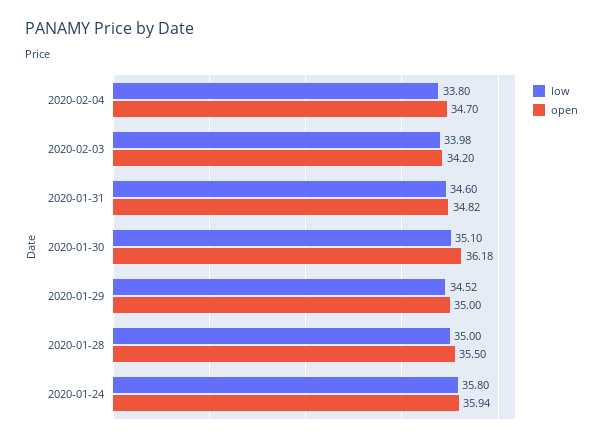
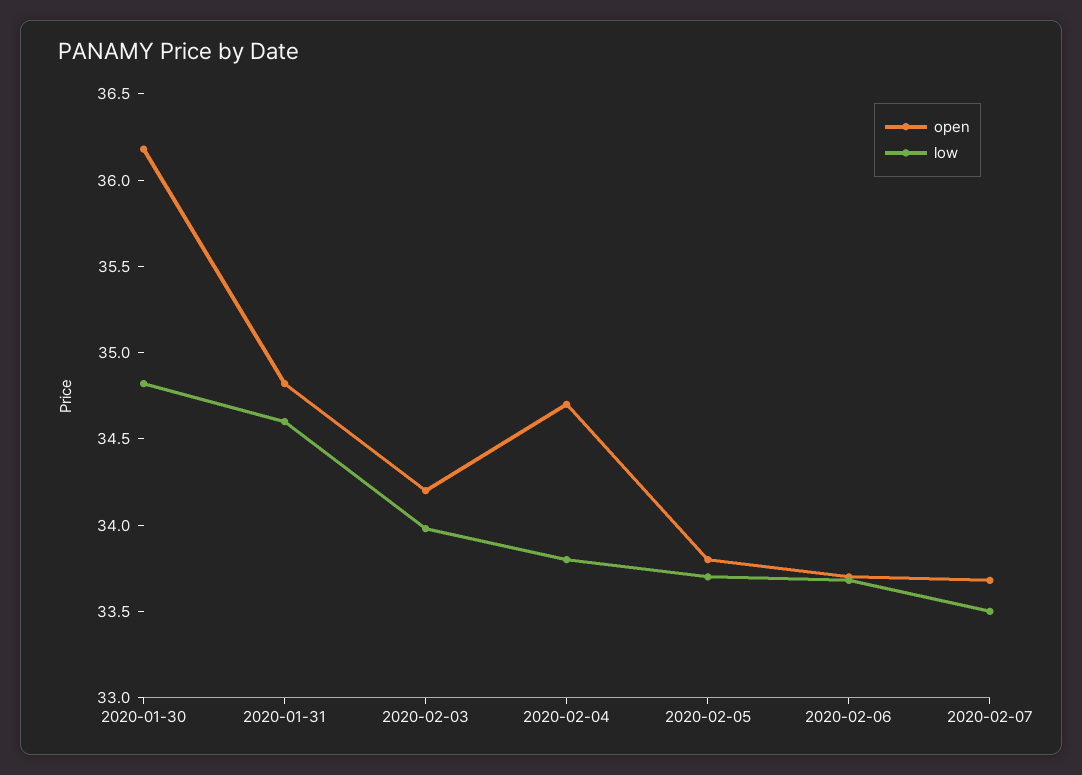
low, 2020-01-30: 35.1 -> 34.8
low, 2020-01-29: 34.52 -> none
open, 2020-01-29: 35 -> none
low, 2020-01-28: 35 -> none
open, 2020-01-28: 35.5 -> none
low, 2020-01-24: 35.8 -> none
open, 2020-01-24: 35.94 -> none
open, 2020-02-05: none -> 33.8
low, 2020-02-05: none -> 33.7
open, 2020-02-06: none -> 33.7
low, 2020-02-06: none -> 33.7
open, 2020-02-07: none -> 33.7
low, 2020-02-07: none -> 33.5

